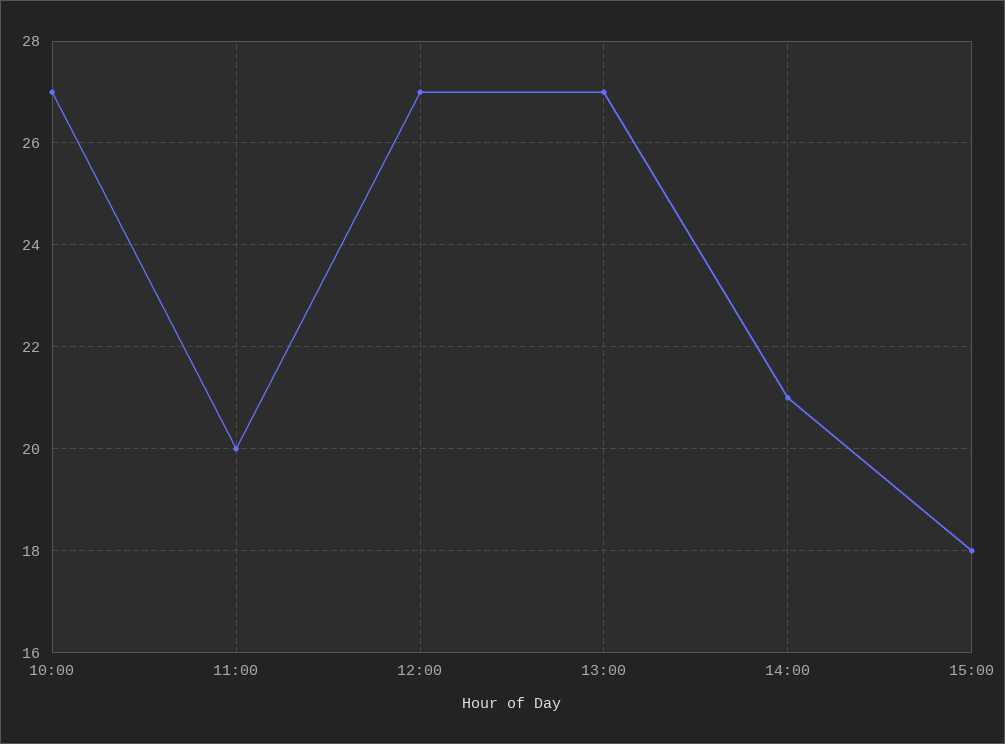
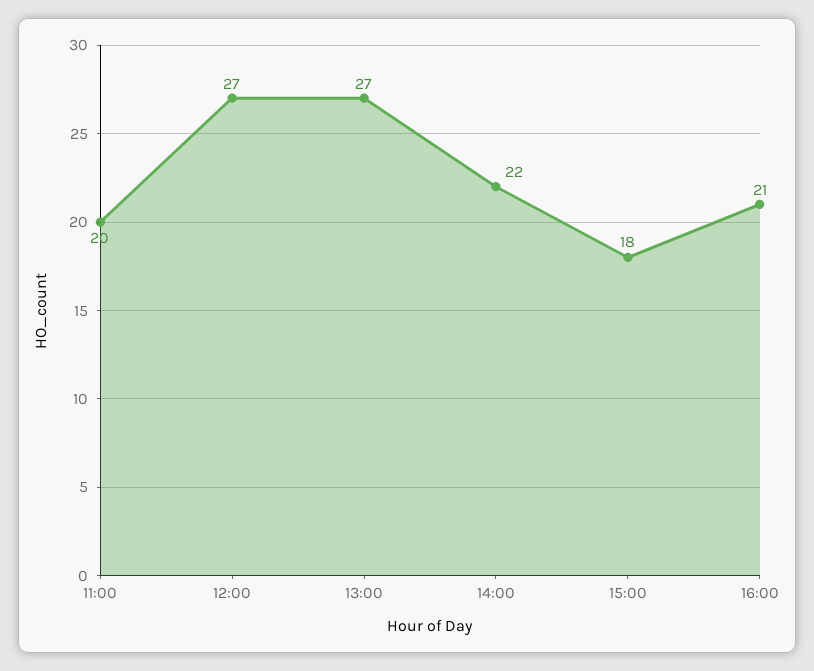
10:00: 27 -> none
14:00: 21 -> 22
16:00: none -> 21

